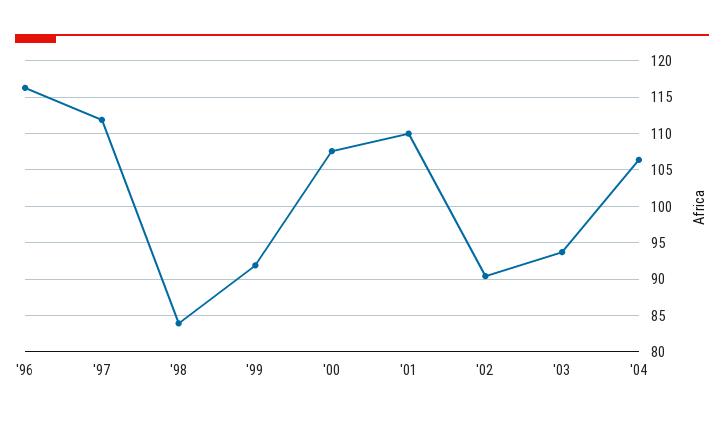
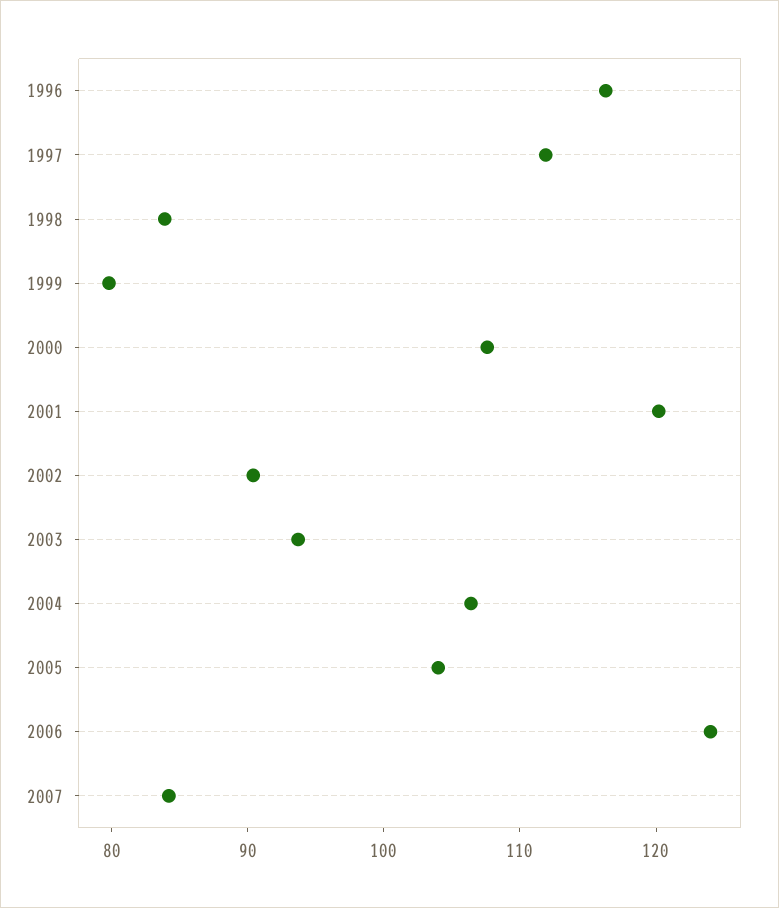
'99: 92 -> 80
'01: 110 -> 120
2005: none -> 104
2006: none -> 124
2007: none -> 84

